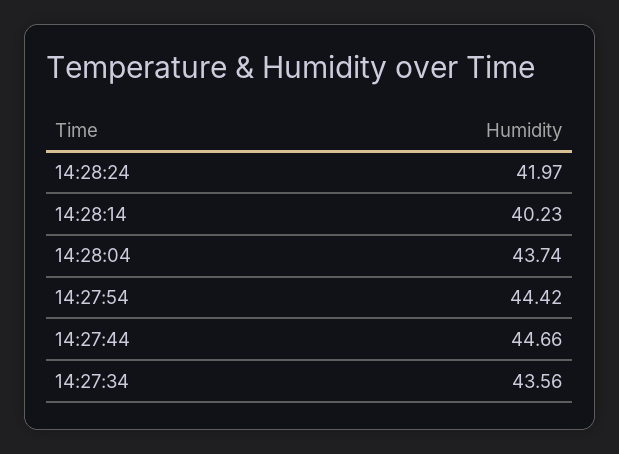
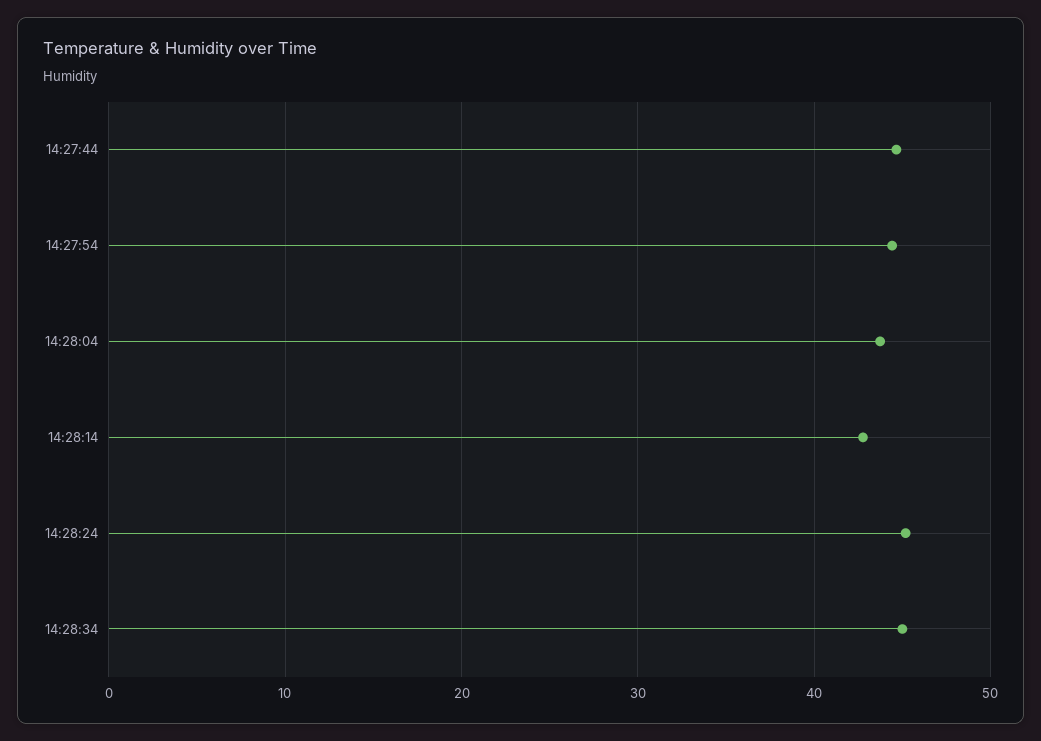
14:28:24: 41.97 -> 45
14:28:14: 40.23 -> 43
14:27:34: 43.56 -> none
14:28:34: none -> 45

